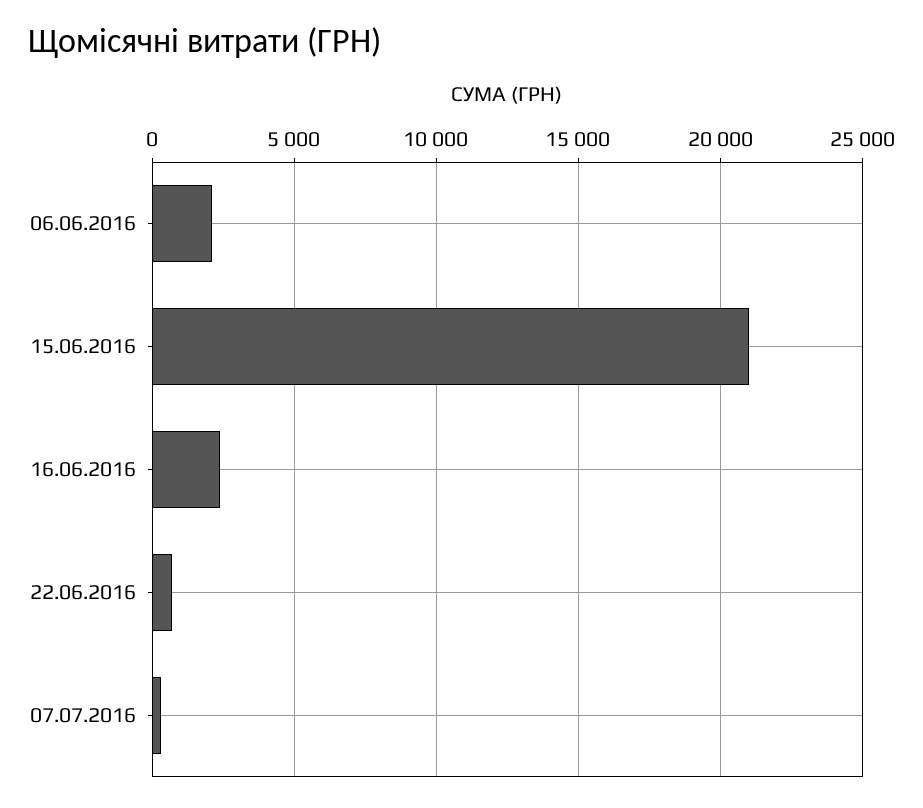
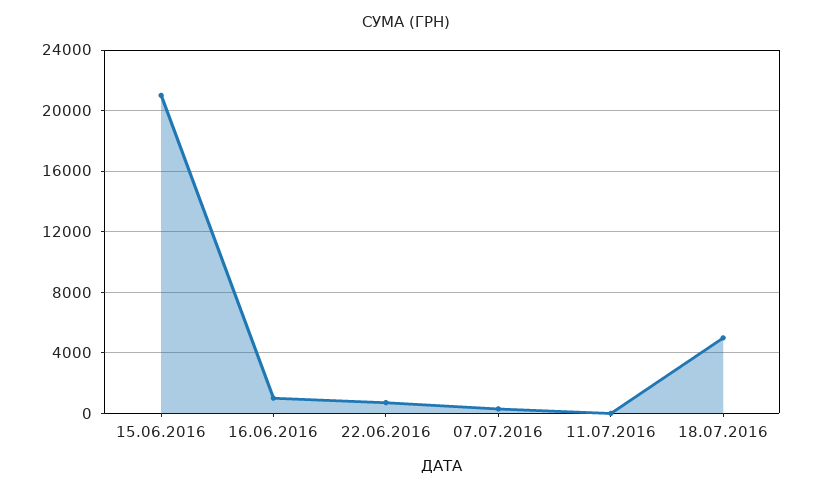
06.06.2016: 2000 -> none
16.06.2016: 2500 -> 1000
11.07.2016: none -> 0
18.07.2016: none -> 5000

